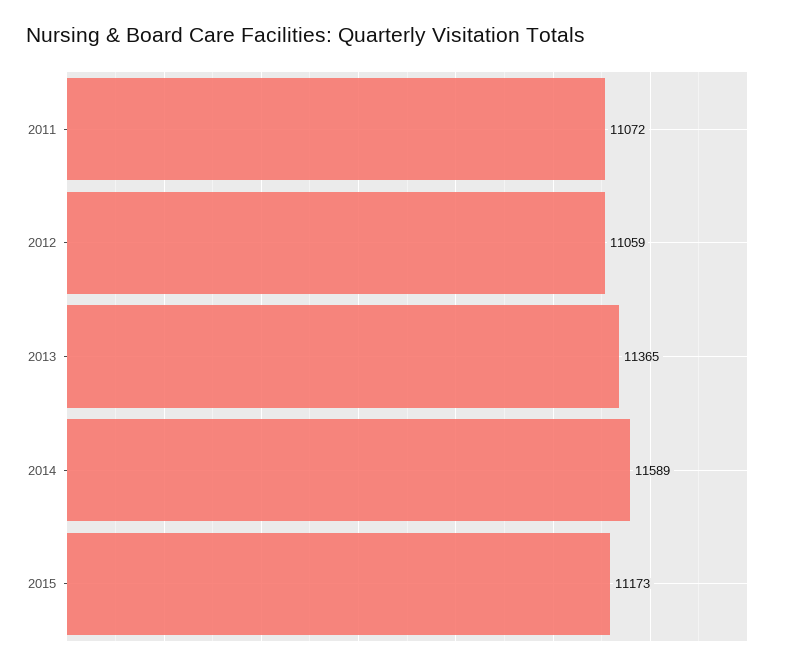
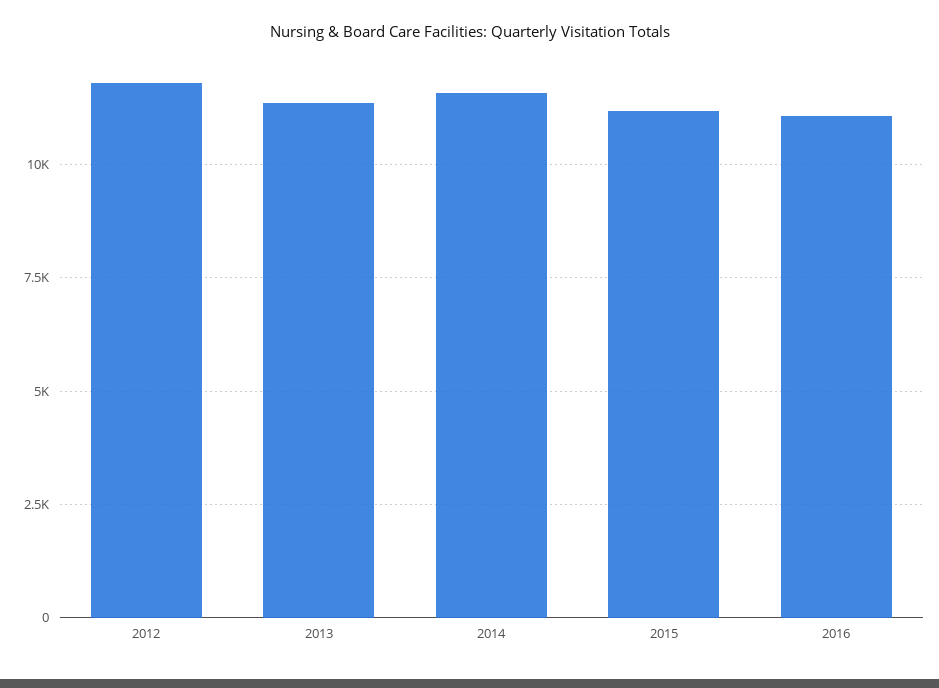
2011: 11072 -> none
2012: 11059 -> 11750
2016: none -> 11000

